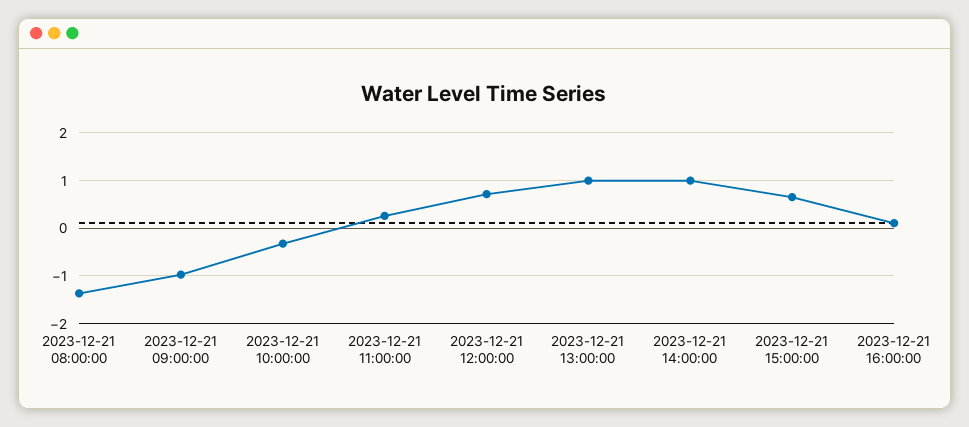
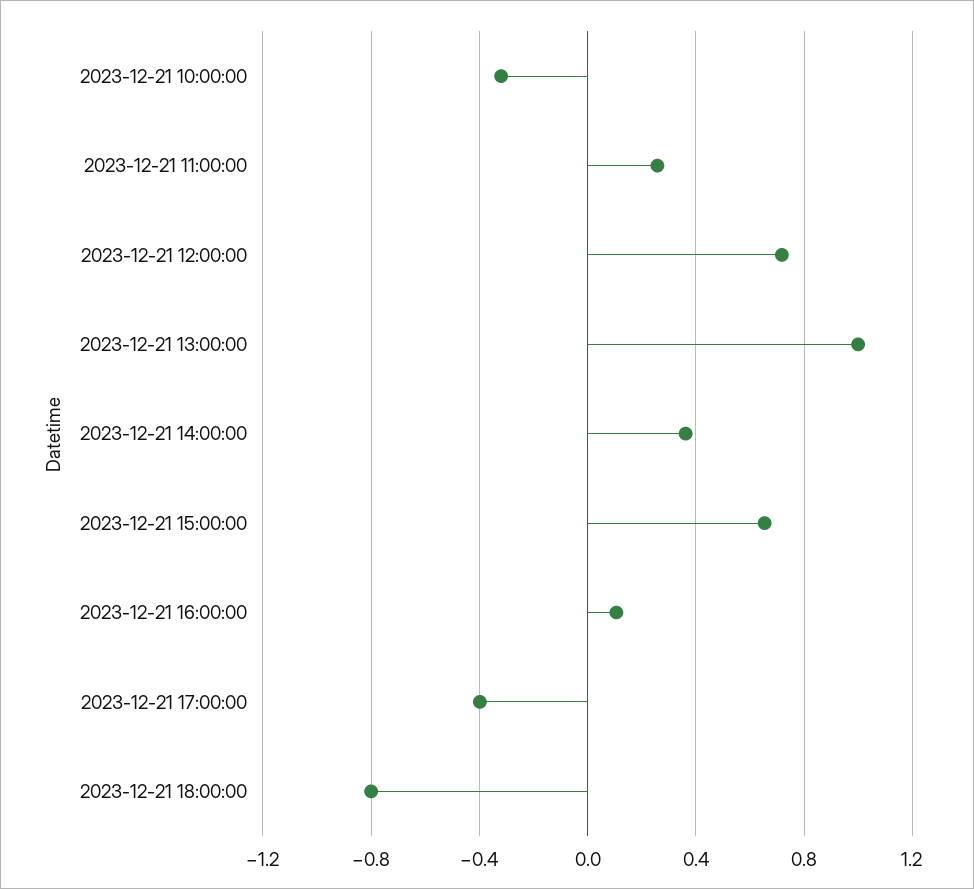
2023-12-21 08:00:00: -1.4 -> none
2023-12-21 09:00:00: -1 -> none
2023-12-21 14:00:00: 1 -> 0.35
2023-12-21 17:00:00: none -> -0.4
2023-12-21 18:00:00: none -> -0.8

